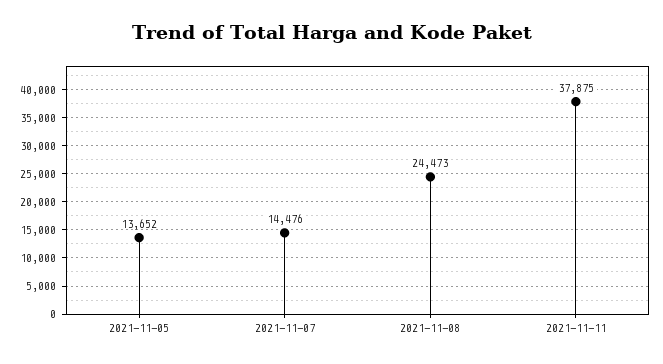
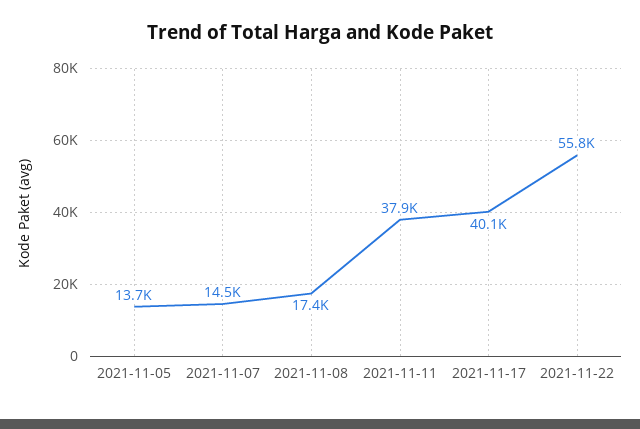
2021-11-08: 24473 -> 17400
2021-11-17: none -> 40100
2021-11-22: none -> 55800

